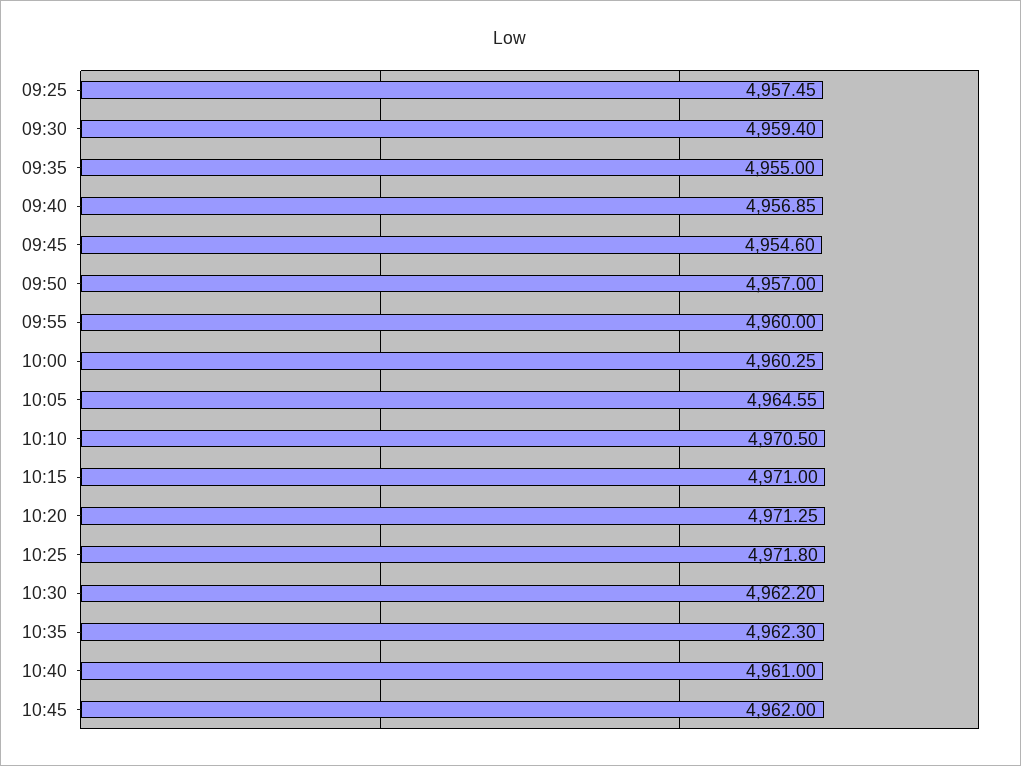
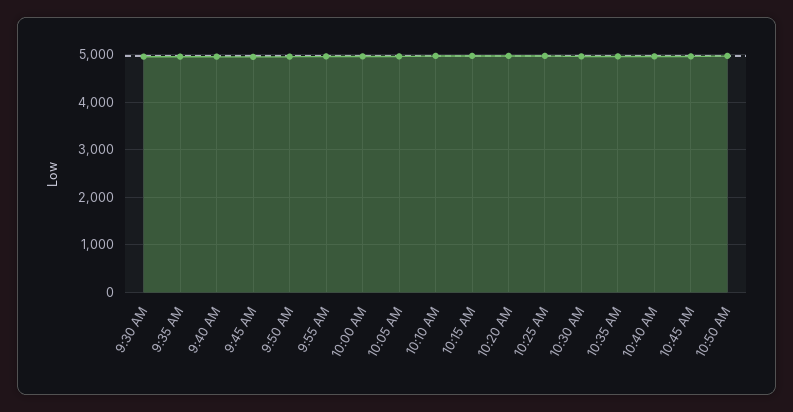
09:25: 4957.45 -> none
10:50 AM: none -> 5000

